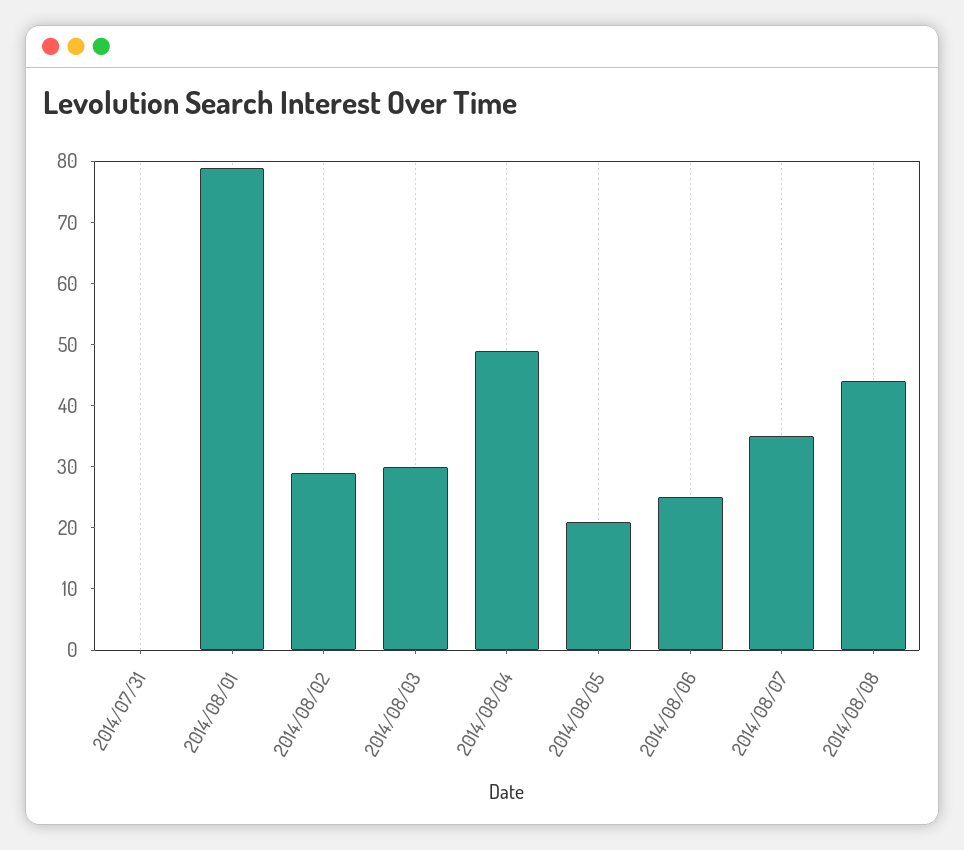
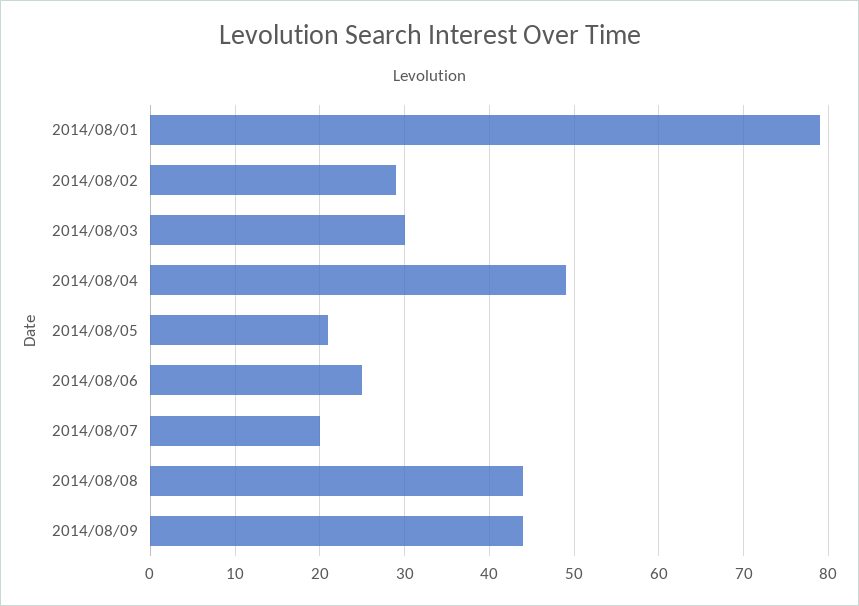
2014/07/31: 0 -> none
2014/08/07: 35 -> 20
2014/08/09: none -> 44

